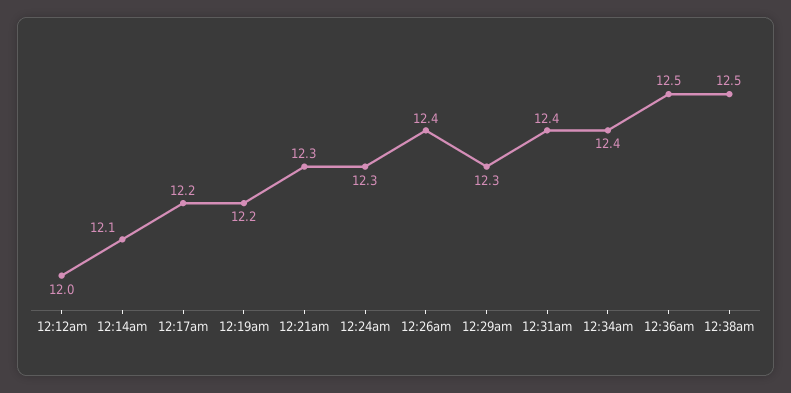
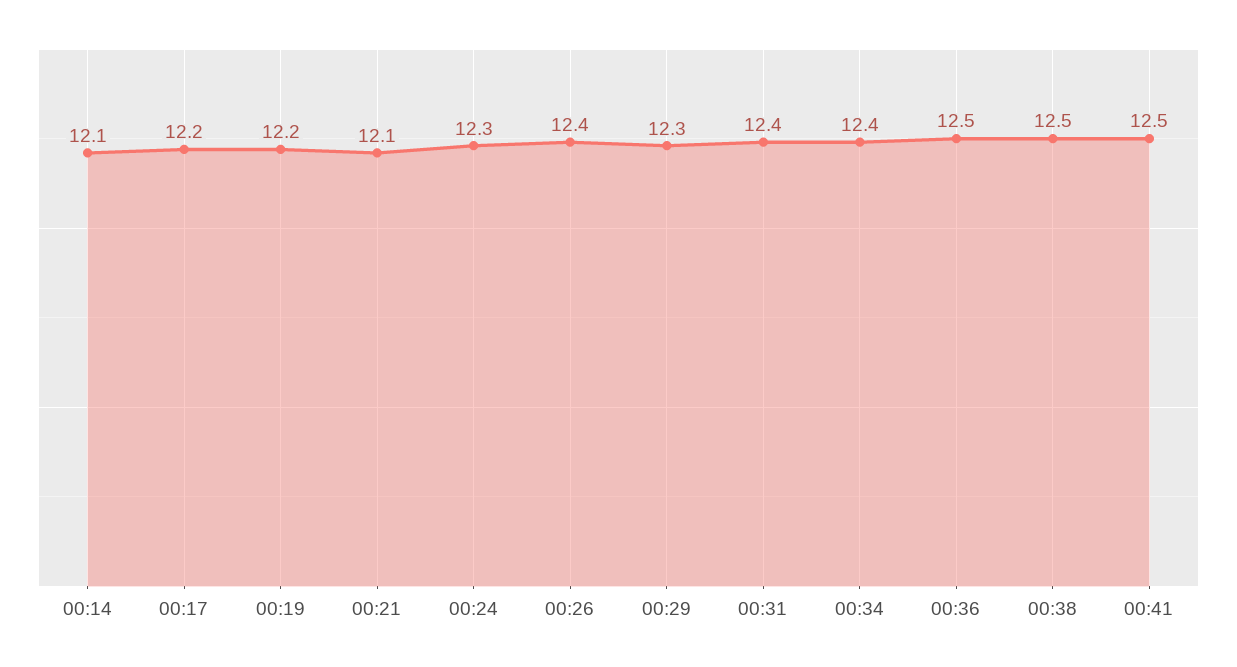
12:12am: 12 -> none
12:21am: 12.3 -> 12.1
00:41: none -> 12.5

